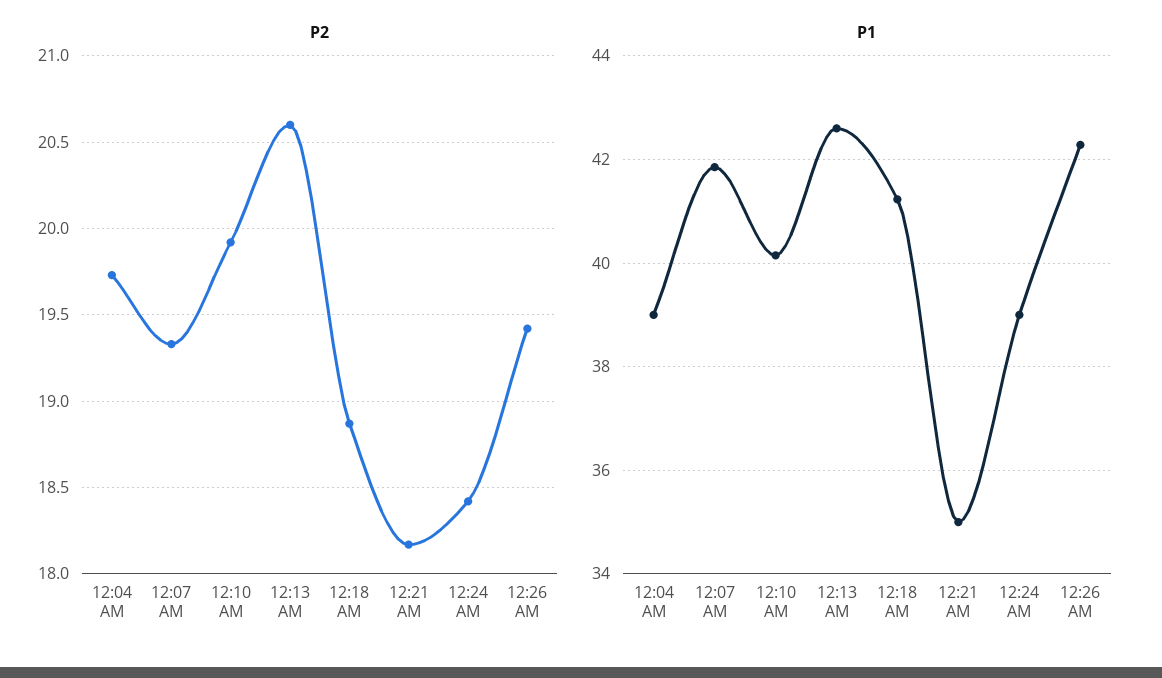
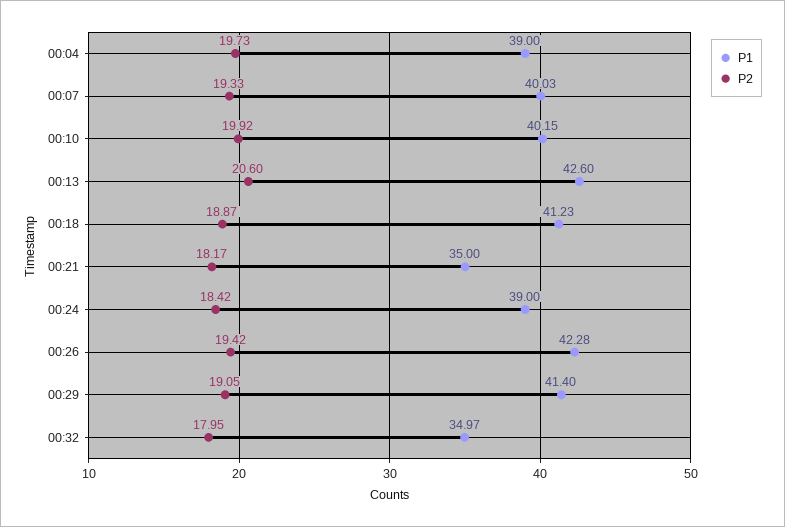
P1, 12:07 AM: 41.8 -> 40.03
P1, 00:29: none -> 41.4
P2, 00:29: none -> 19.05
P1, 00:32: none -> 34.97
P2, 00:32: none -> 17.95

